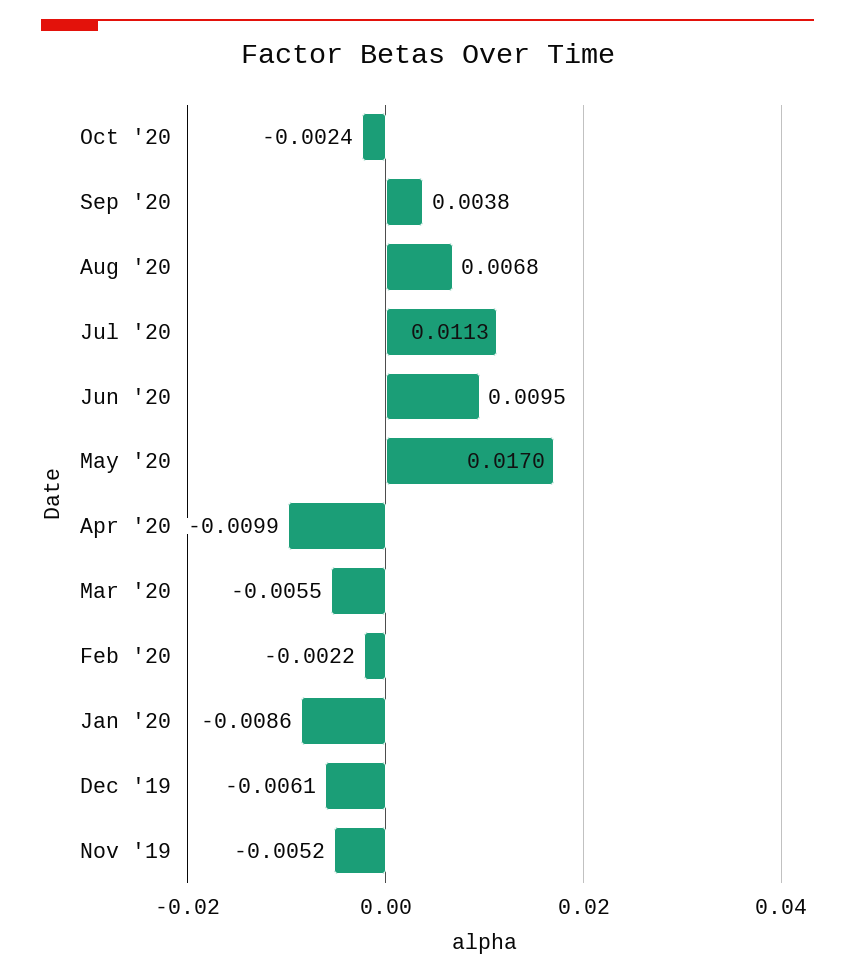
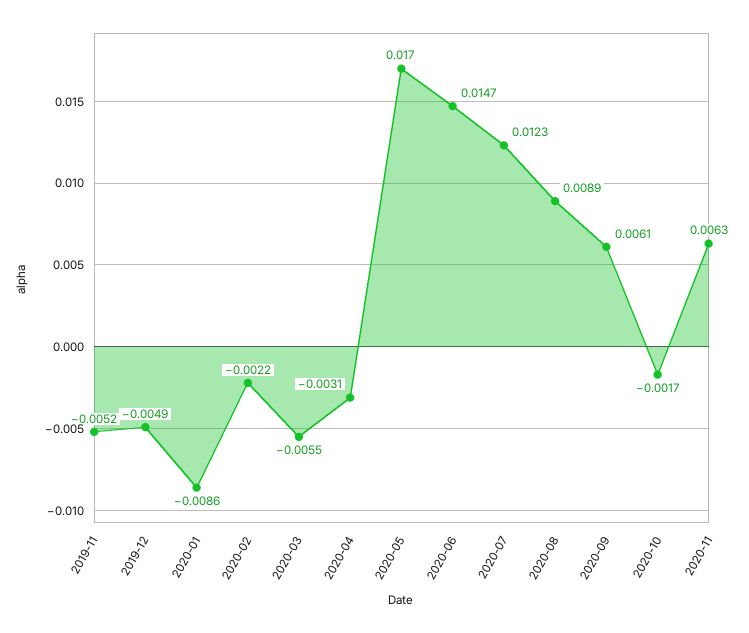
Oct '20: -0.0024 -> -0.0017
Sep '20: 0.0038 -> 0.0061
Aug '20: 0.0068 -> 0.0089
Jul '20: 0.0113 -> 0.0123
Jun '20: 0.0095 -> 0.0147
Apr '20: -0.0099 -> -0.0031
Dec '19: -0.0061 -> -0.0049
2020-11: none -> 0.0063

